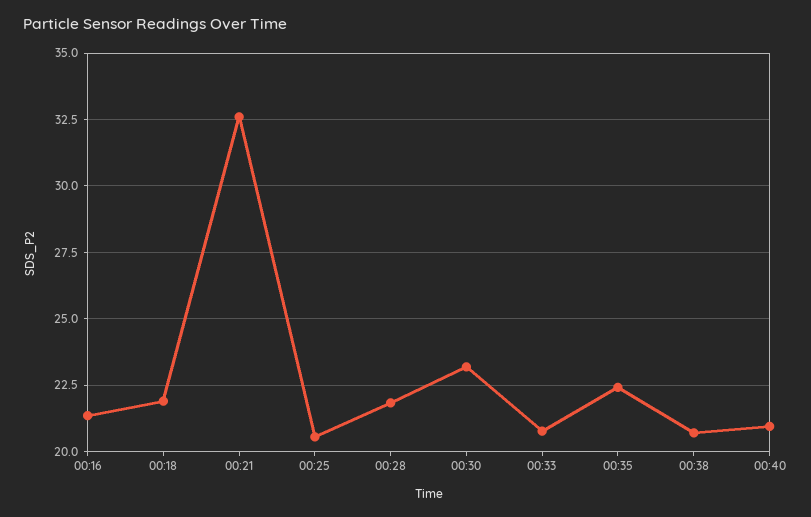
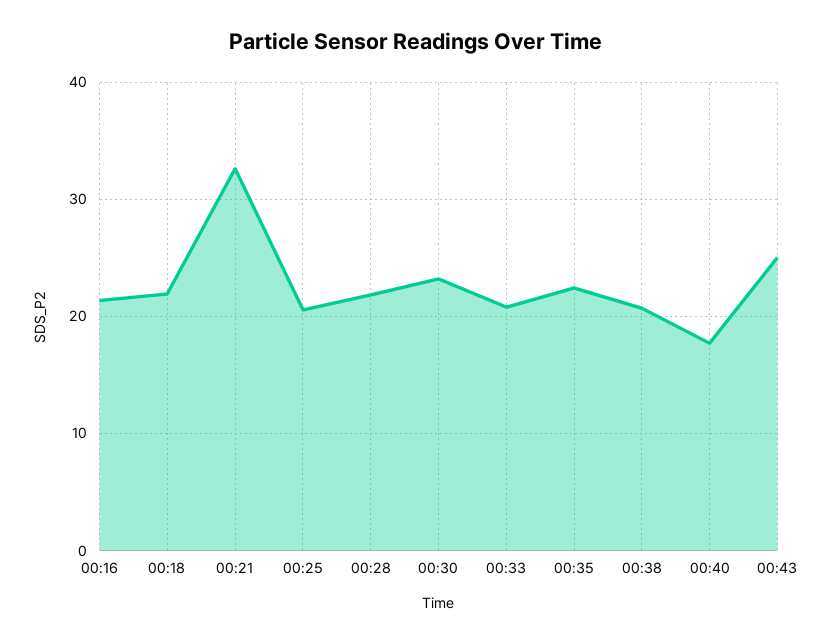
00:40: 21 -> 18
00:43: none -> 25

